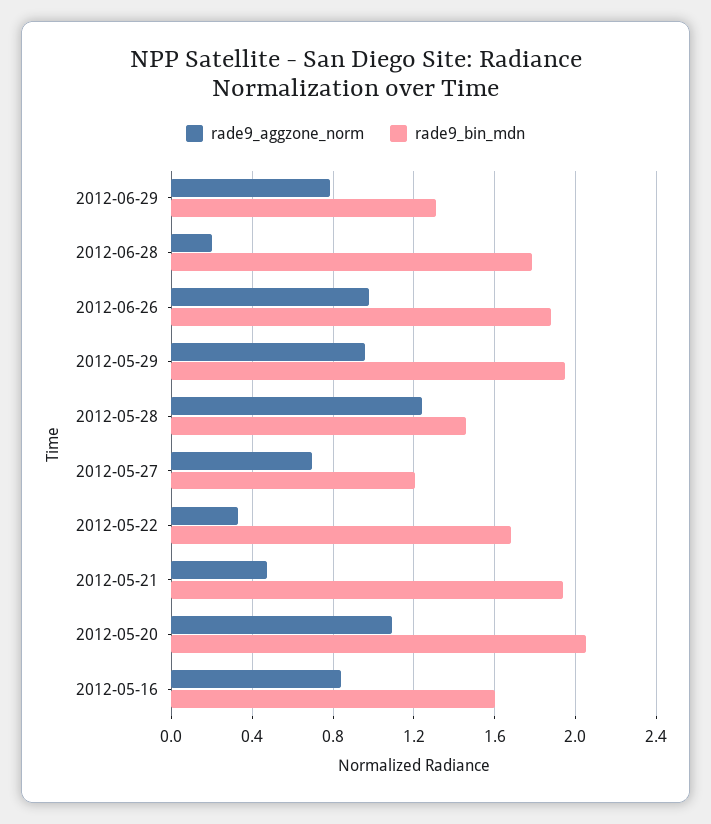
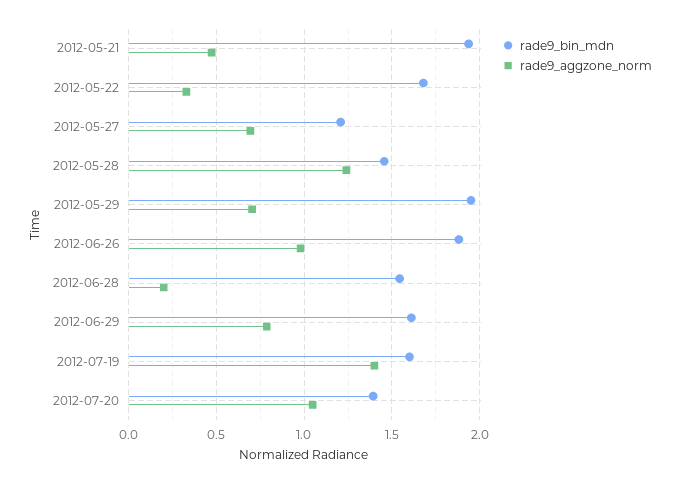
rade9_bin_mdn, 2012-06-29: 1.3 -> 1.6
rade9_bin_mdn, 2012-06-28: 1.8 -> 1.55
rade9_aggzone_norm, 2012-05-29: 0.95 -> 0.7
rade9_aggzone_norm, 2012-05-20: 1.1 -> none
rade9_bin_mdn, 2012-05-20: 2.05 -> none
rade9_aggzone_norm, 2012-05-16: 0.85 -> none
rade9_bin_mdn, 2012-05-16: 1.6 -> none
rade9_bin_mdn, 2012-07-19: none -> 1.6
rade9_aggzone_norm, 2012-07-19: none -> 1.4
rade9_bin_mdn, 2012-07-20: none -> 1.4
rade9_aggzone_norm, 2012-07-20: none -> 1.05

